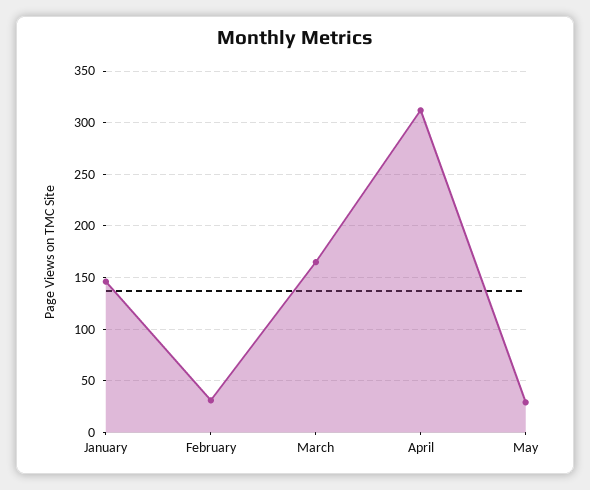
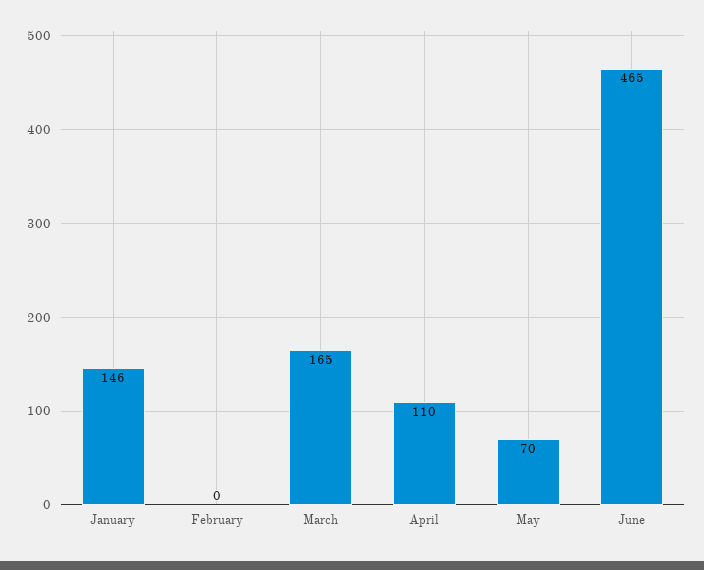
February: 30 -> 0
April: 310 -> 110
May: 30 -> 70
June: none -> 465

